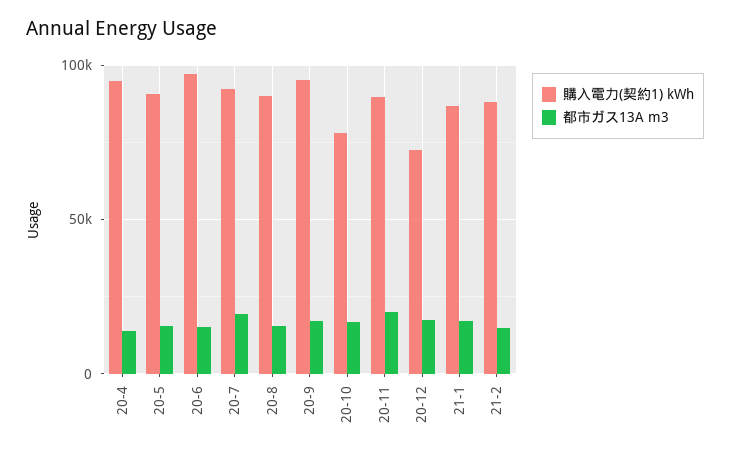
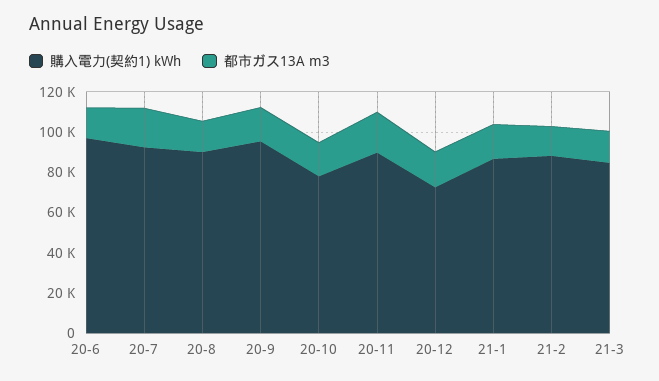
購入電力(契約1) kWh, 20-4: 95000 -> none
都市ガス13A m3, 20-4: 15000 -> none
購入電力(契約1) kWh, 20-5: 90000 -> none
都市ガス13A m3, 20-5: 15000 -> none
購入電力(契約1) kWh, 21-3: none -> 85000
都市ガス13A m3, 21-3: none -> 15000

